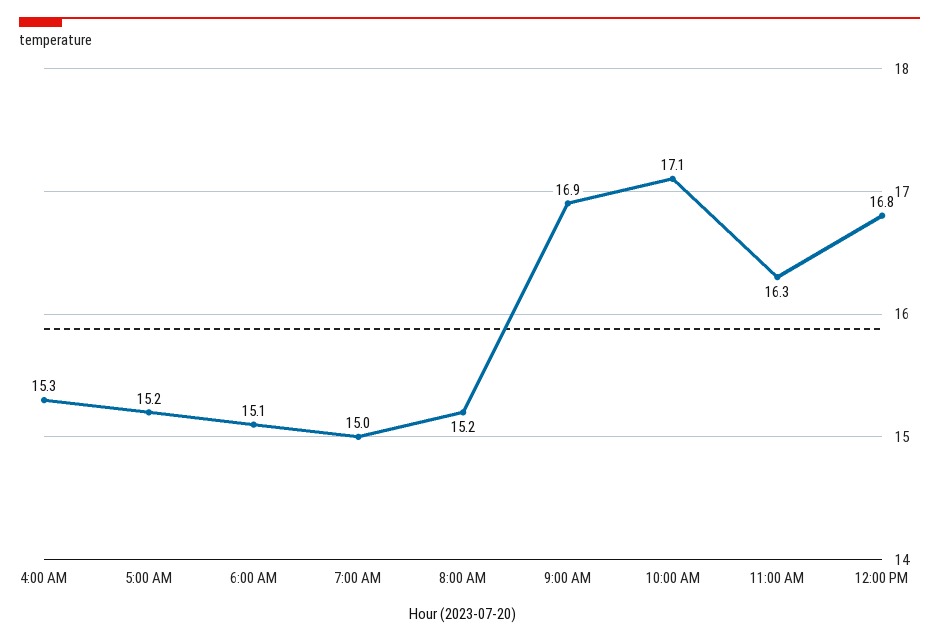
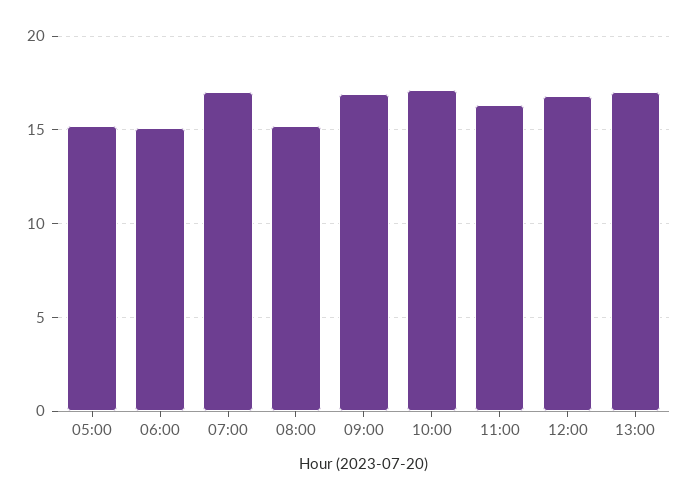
4:00 AM: 15.3 -> none
7:00 AM: 15 -> 17
13:00: none -> 17

